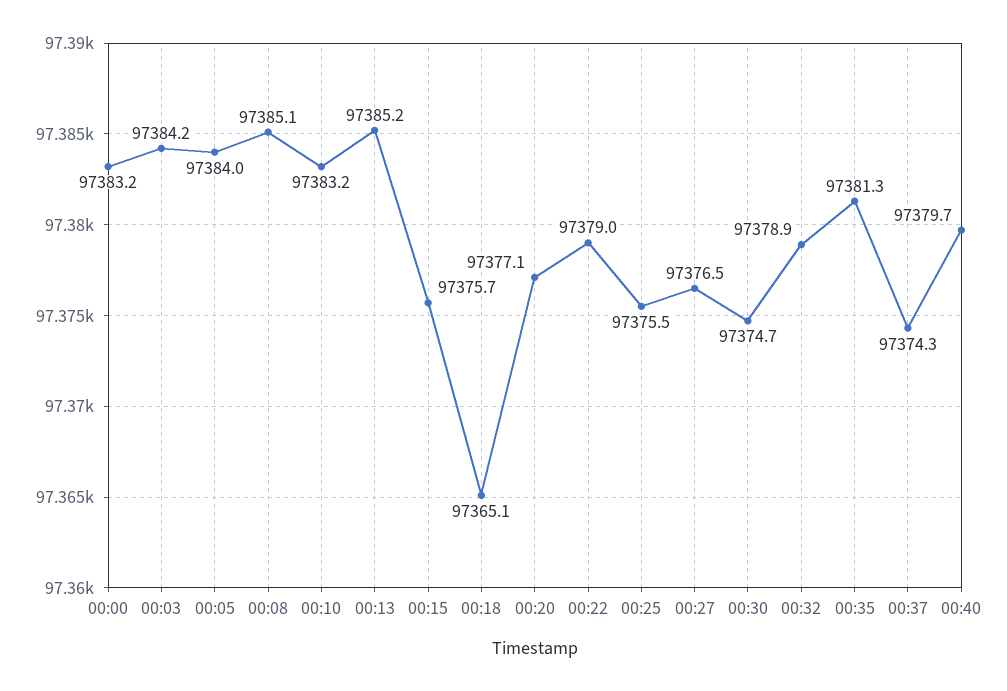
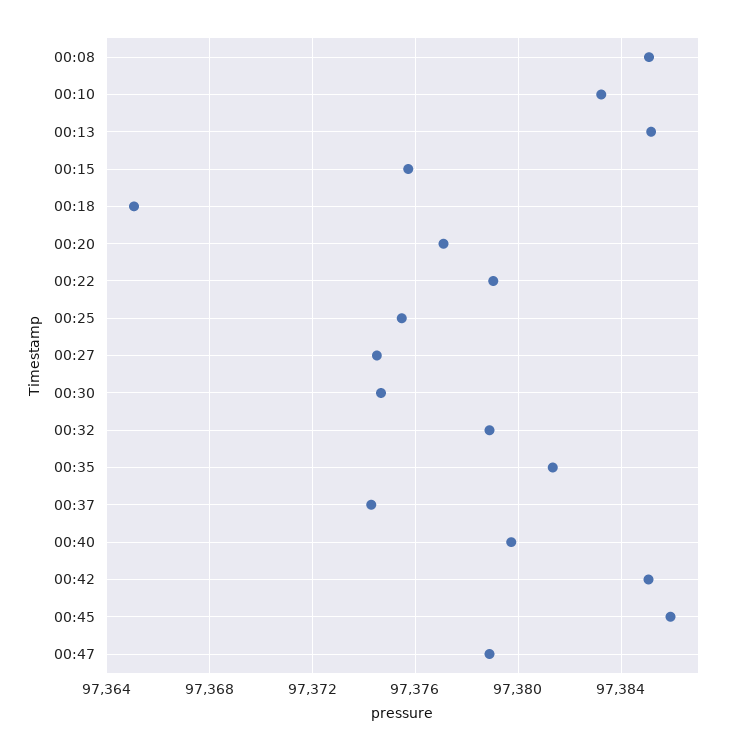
00:00: 97383.2 -> none
00:03: 97384.2 -> none
00:05: 97384 -> none
00:27: 97376.5 -> 97374.5
00:42: none -> 97385
00:45: none -> 97386
00:47: none -> 97379

